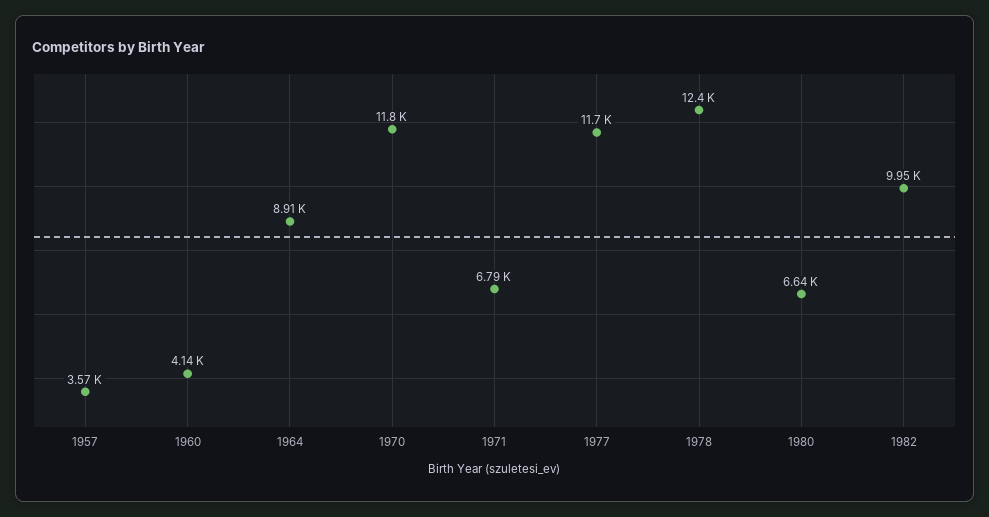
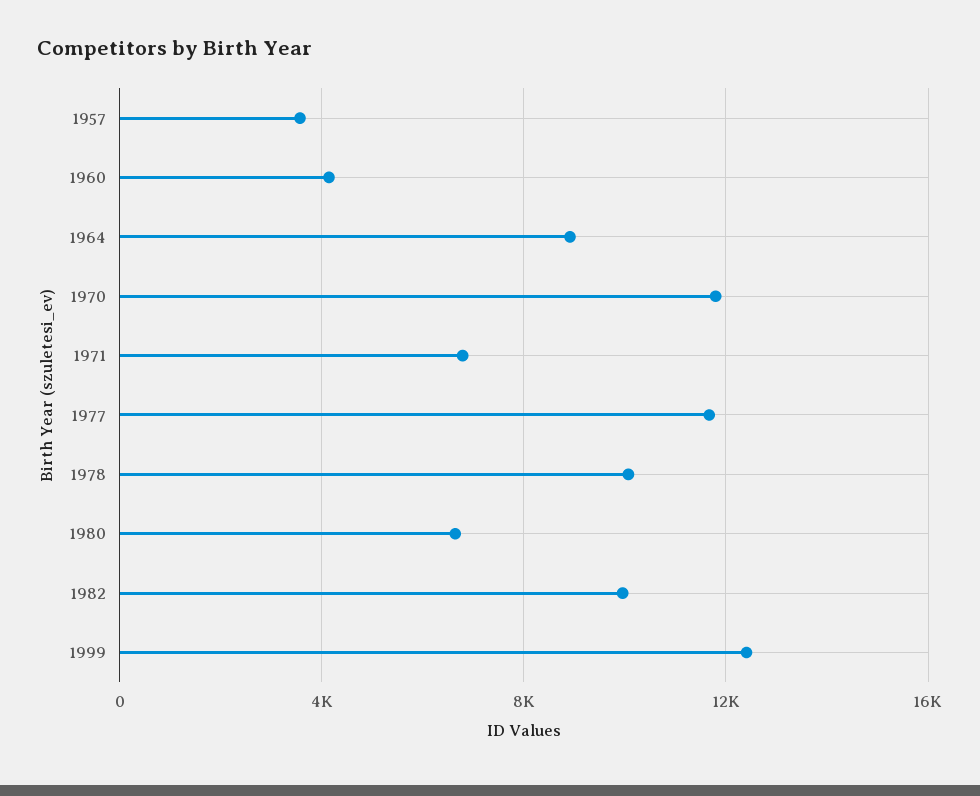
1978: 12400 -> 10000
1999: none -> 12500

